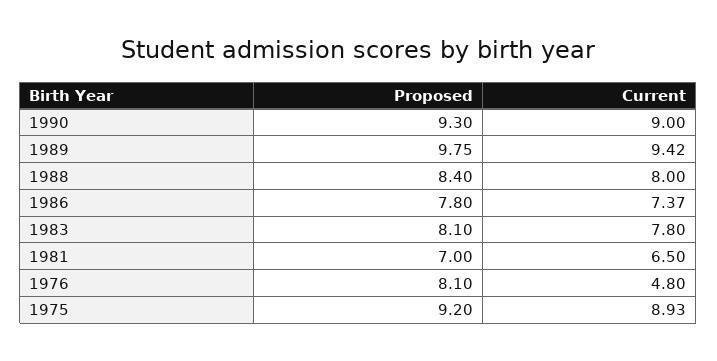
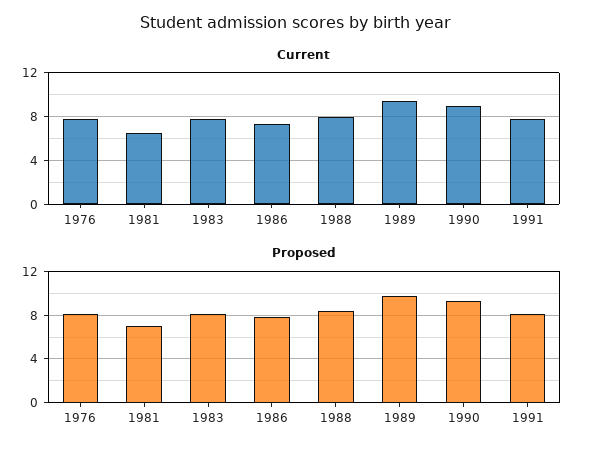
Current, 1976: 4.8 -> 8
Proposed, 1975: 9.2 -> none
Current, 1975: 8.93 -> none
Current, 1991: none -> 8
Proposed, 1991: none -> 8

